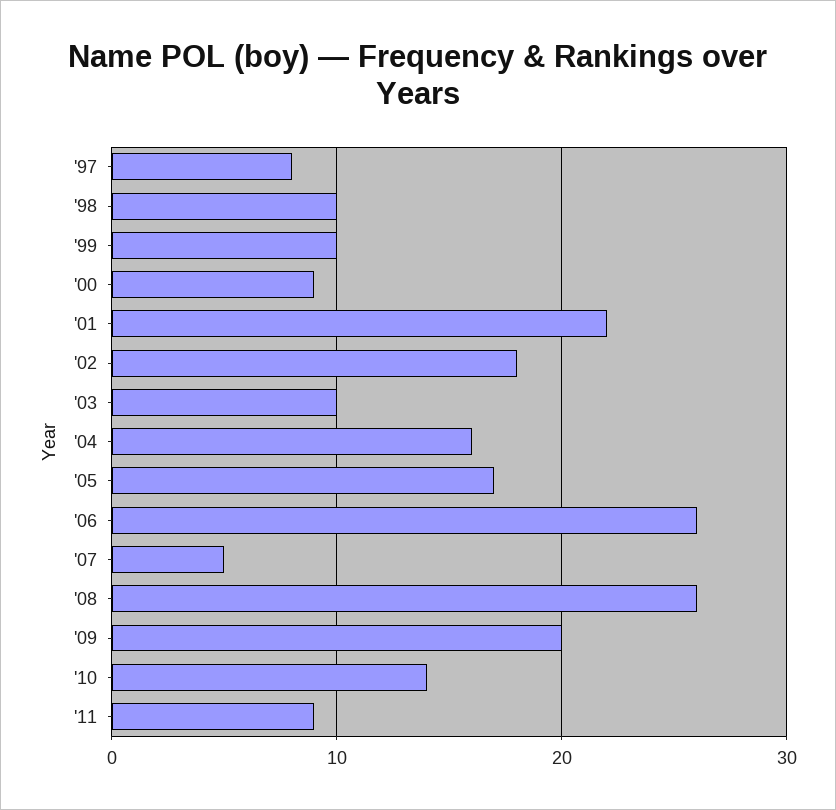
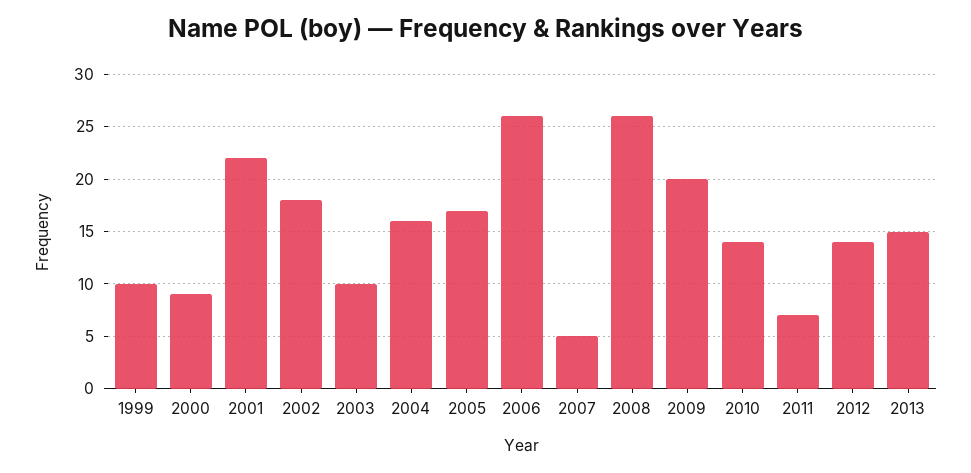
'97: 8 -> none
'98: 10 -> none
'11: 9 -> 7
2012: none -> 14
2013: none -> 15

